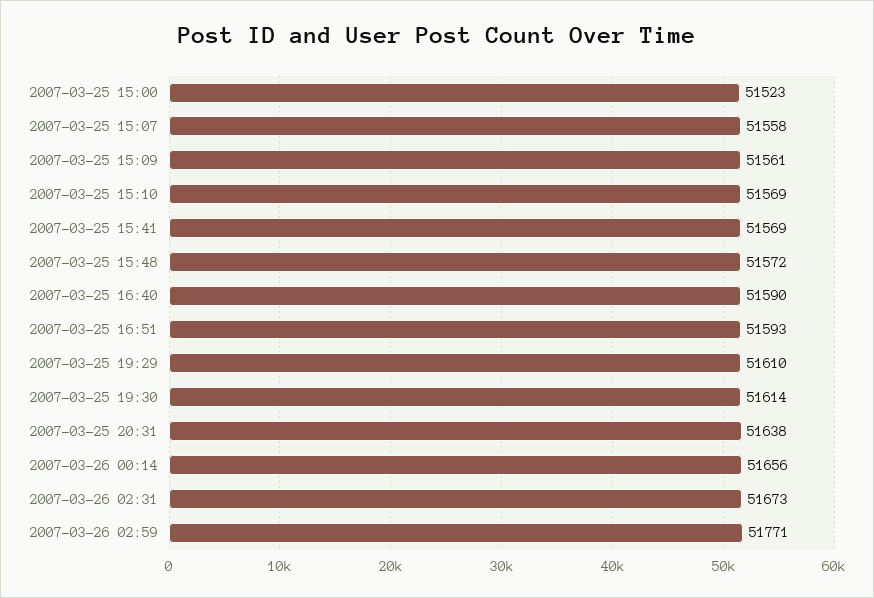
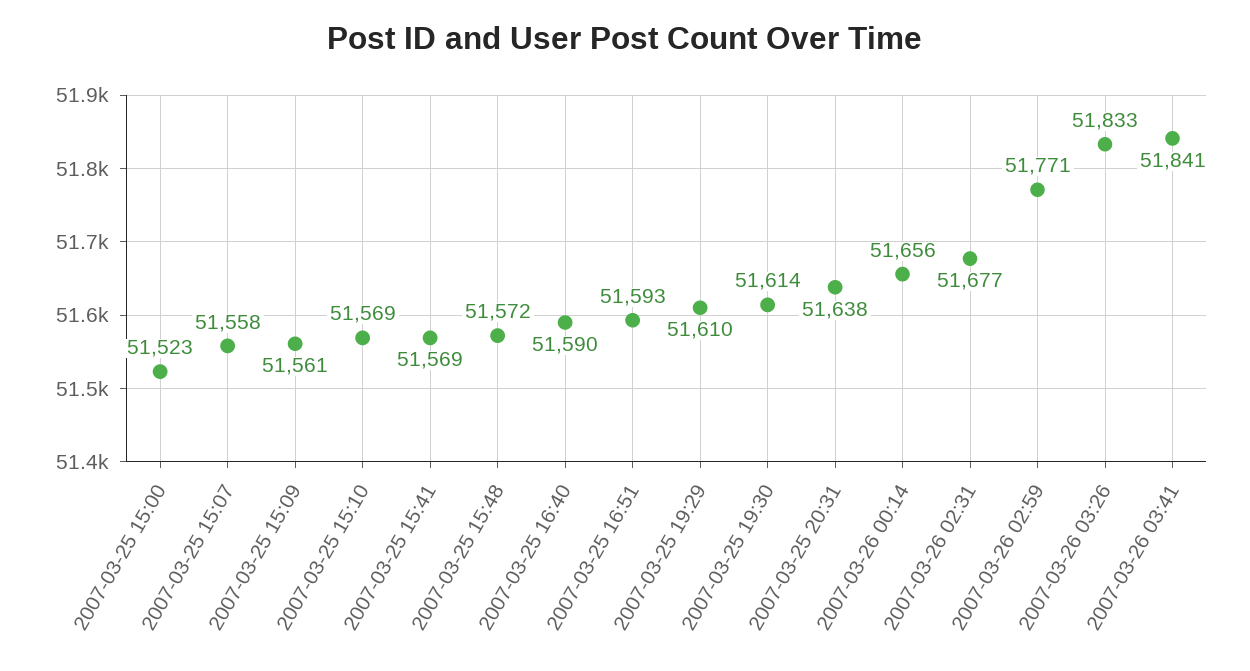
2007-03-26 02:31: 51673 -> 51677
2007-03-26 03:26: none -> 51833
2007-03-26 03:41: none -> 51841

